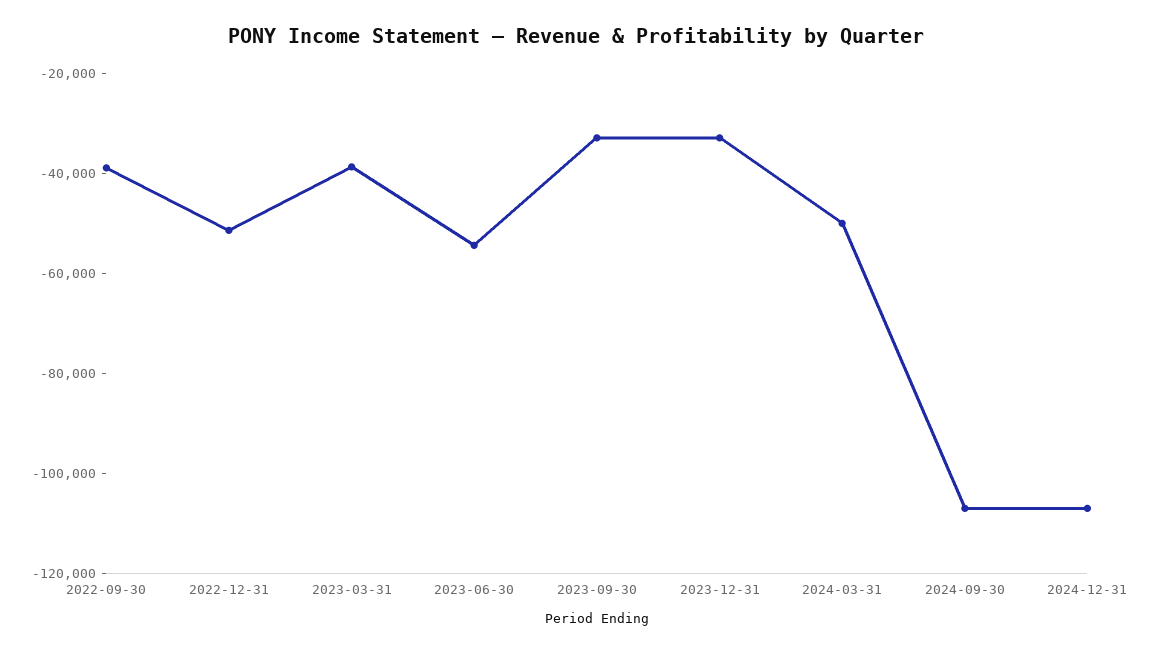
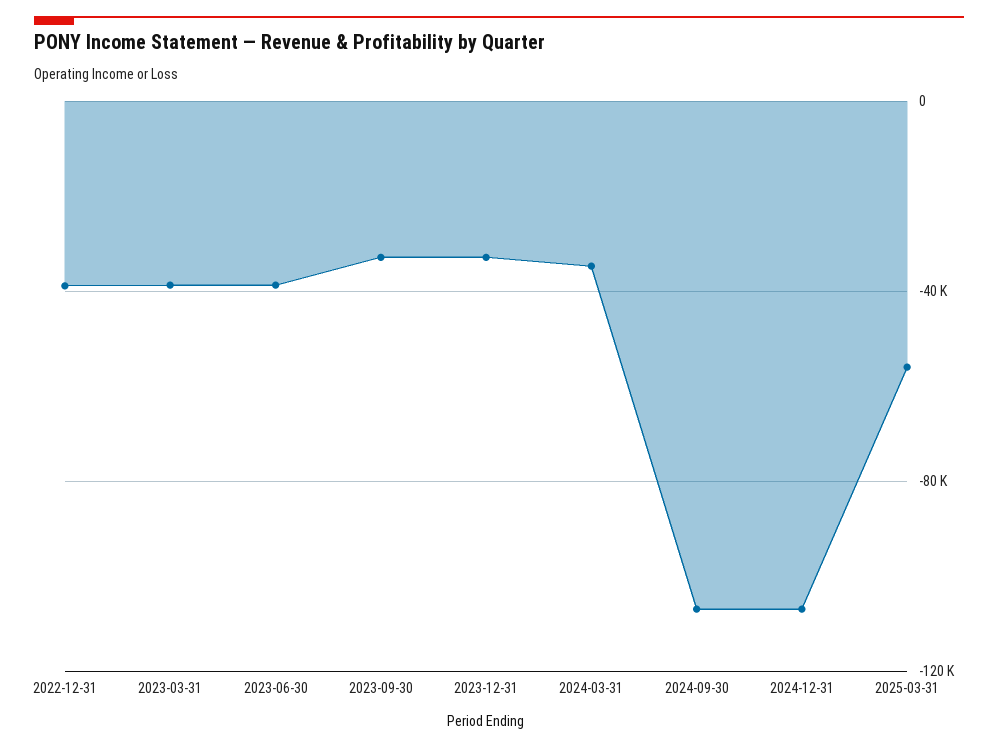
2022-09-30: -40000 -> none
2022-12-31: -50000 -> -40000
2023-06-30: -55000 -> -40000
2024-03-31: -50000 -> -35000
2025-03-31: none -> -55000

